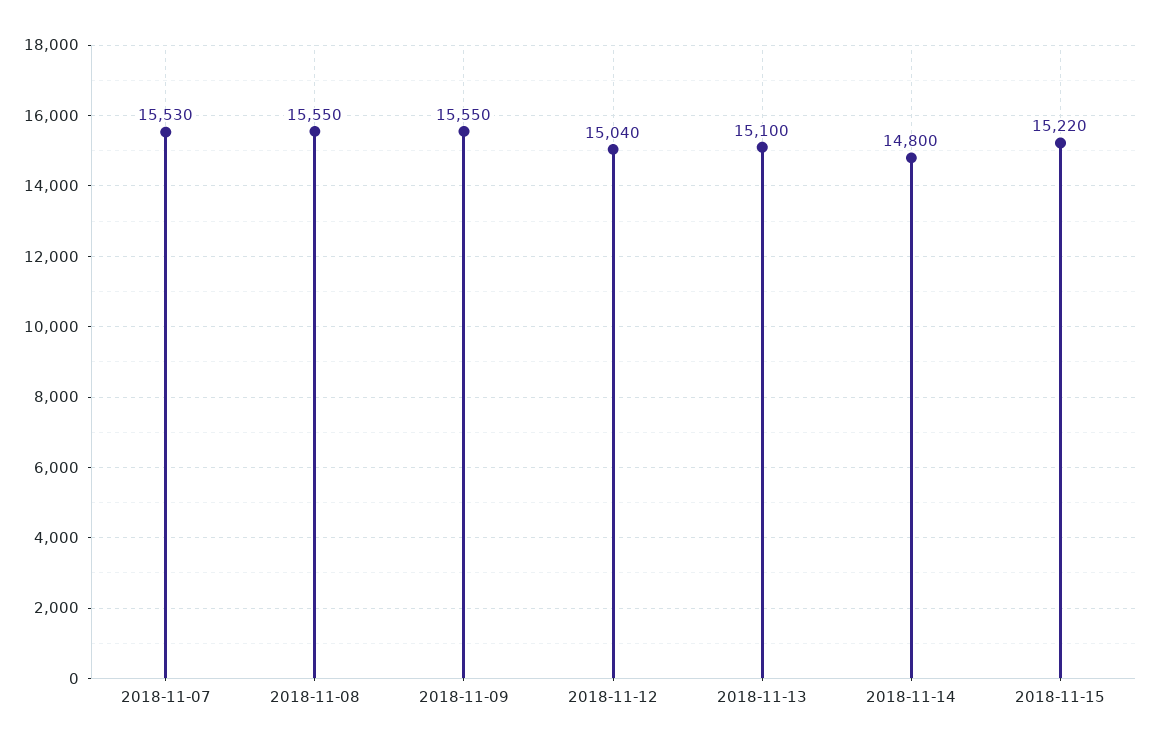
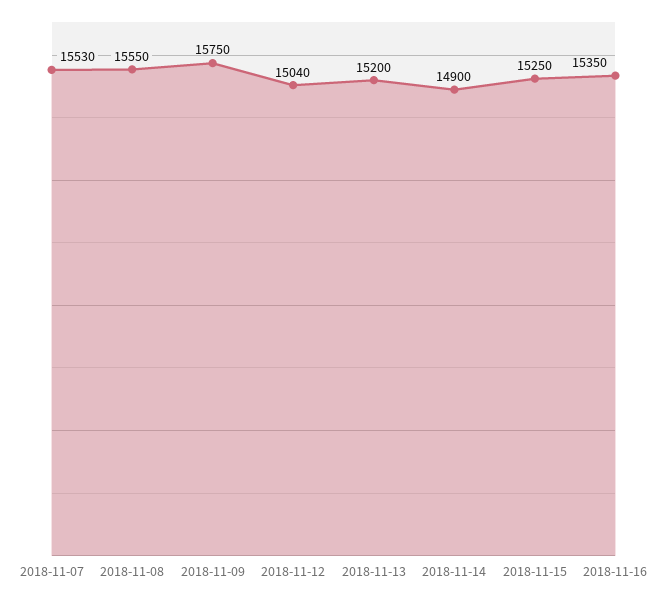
2018-11-09: 15550 -> 15750
2018-11-13: 15100 -> 15200
2018-11-14: 14800 -> 14900
2018-11-15: 15220 -> 15250
2018-11-16: none -> 15350

